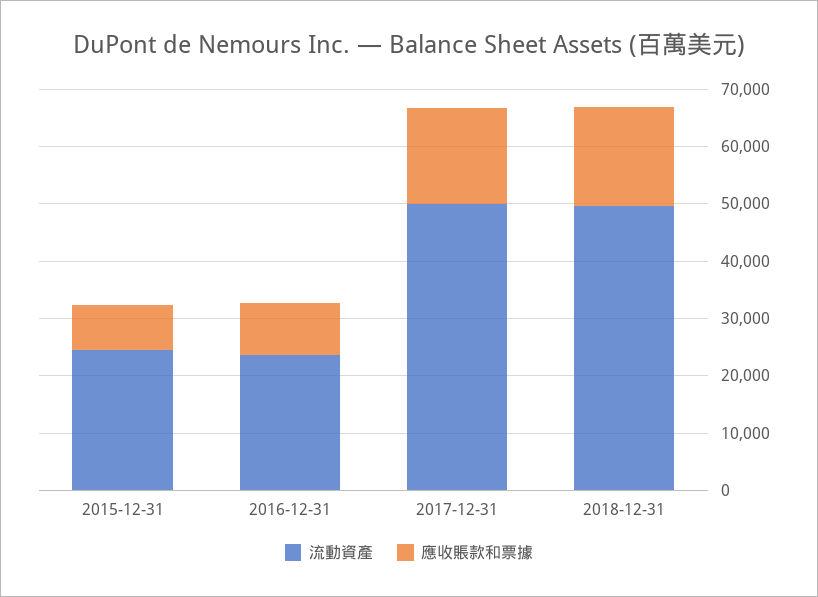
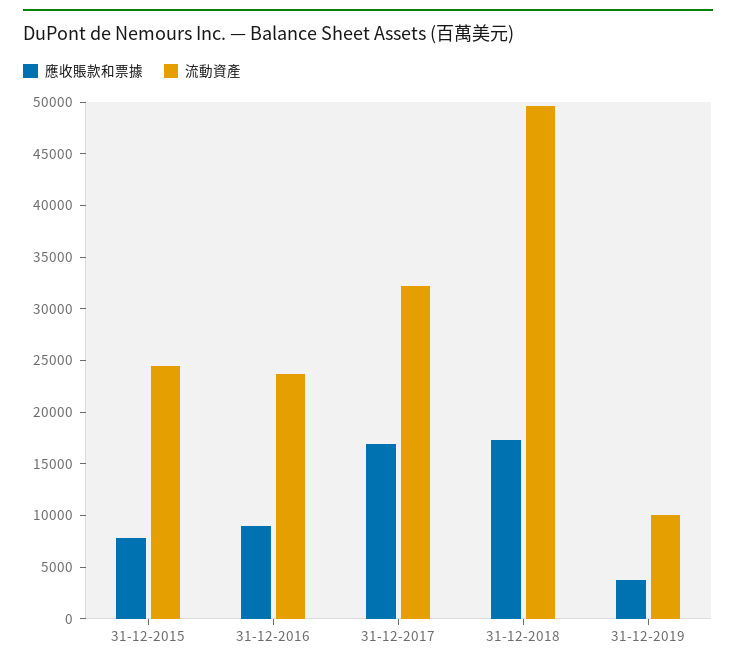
流動資產, 2017-12-31: 50000 -> 32000
應收賬款和票據, 31-12-2019: none -> 4000
流動資產, 31-12-2019: none -> 10000

